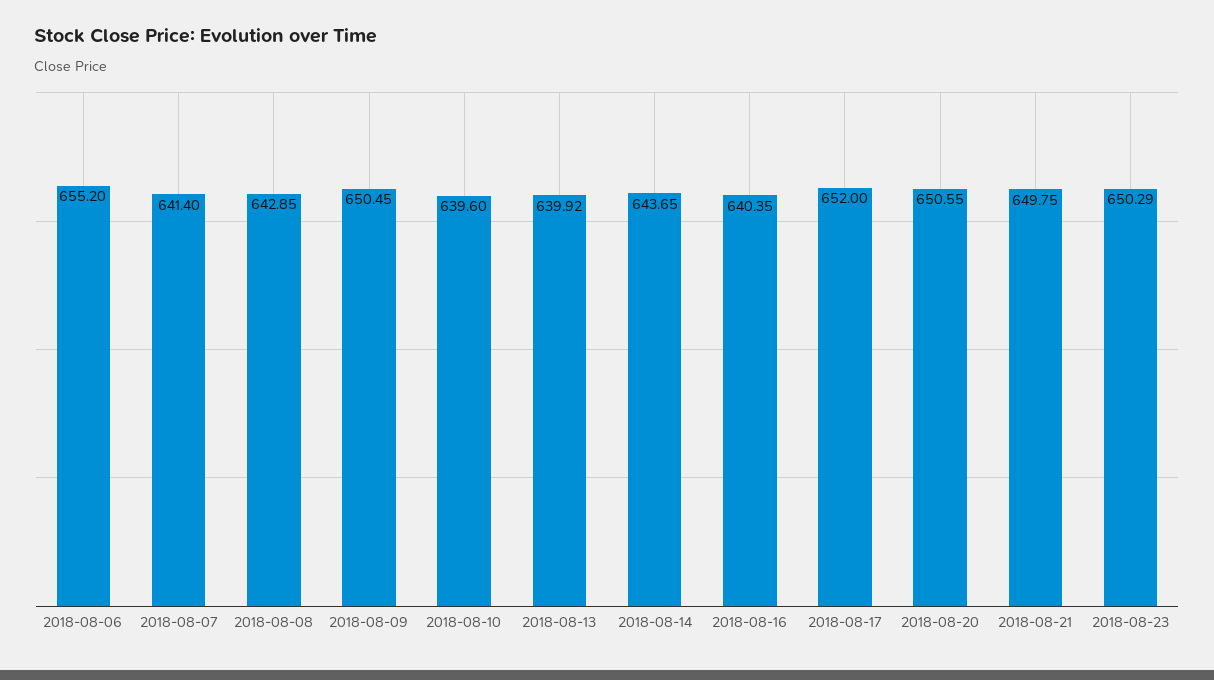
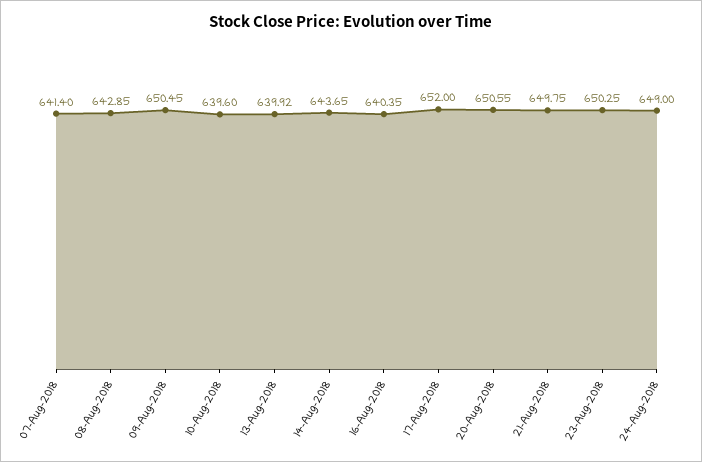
2018-08-06: 655.2 -> none
2018-08-23: 650.29 -> 650.25
24-Aug-2018: none -> 649

